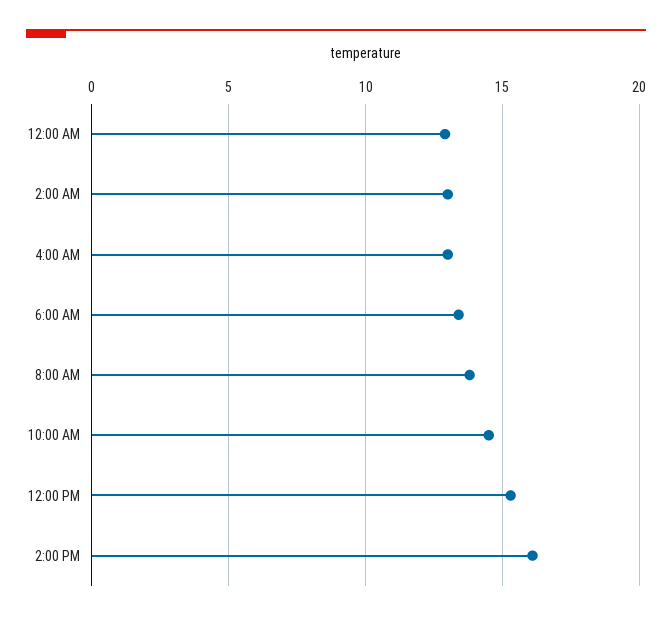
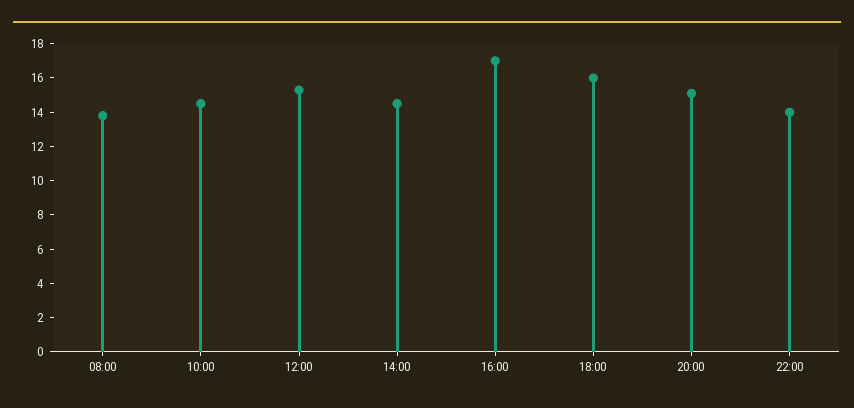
12:00 AM: 13 -> none
2:00 AM: 13 -> none
4:00 AM: 13 -> none
6:00 AM: 13.5 -> none
2:00 PM: 16 -> 14.5
16:00: none -> 17
18:00: none -> 16
20:00: none -> 15
22:00: none -> 14

